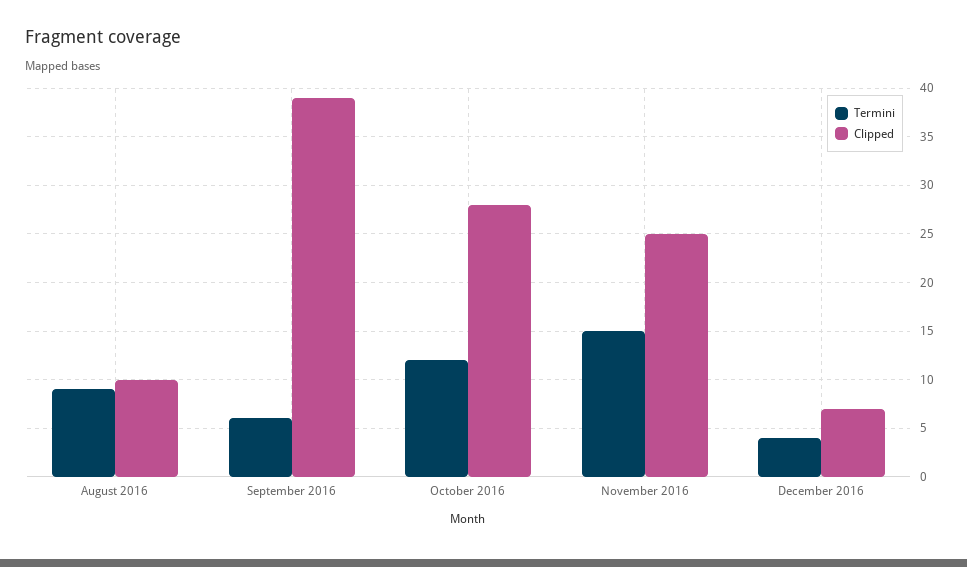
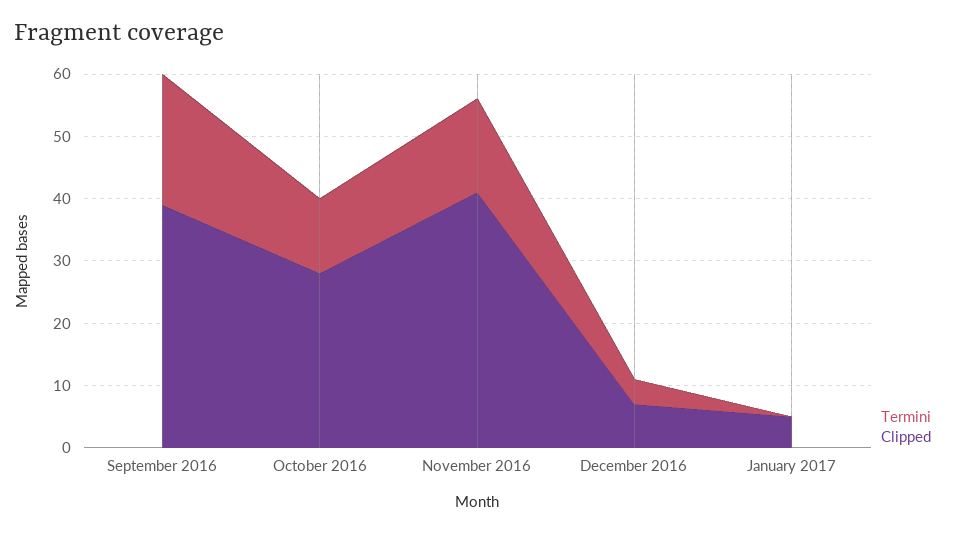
Termini, August 2016: 9 -> none
Clipped, August 2016: 10 -> none
Termini, September 2016: 6 -> 20
Clipped, November 2016: 25 -> 40
Termini, January 2017: none -> 0
Clipped, January 2017: none -> 5

